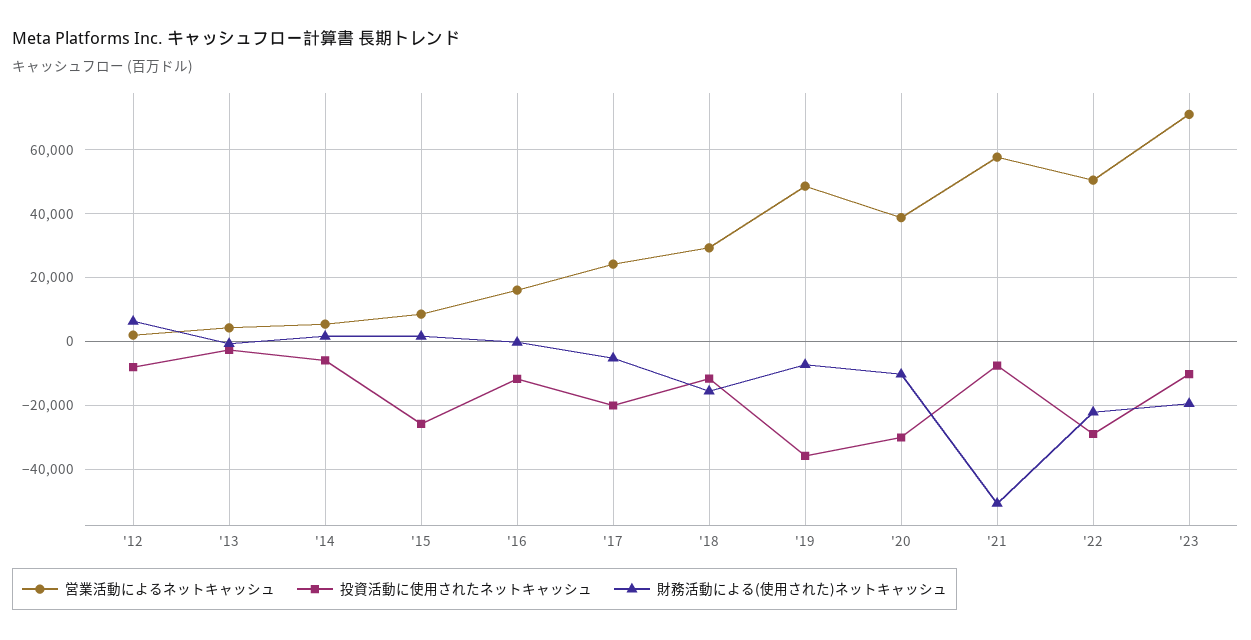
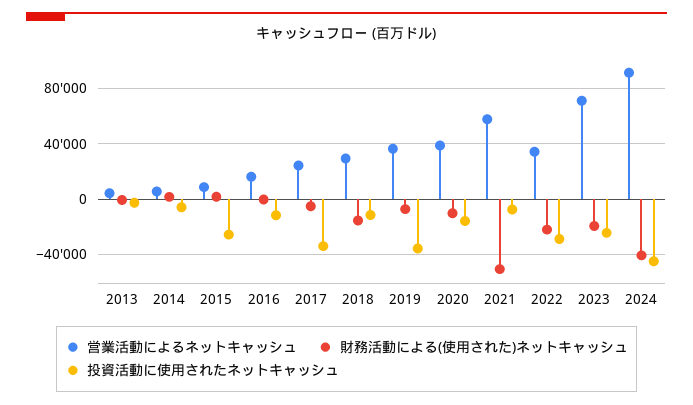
営業活動によるネットキャッシュ, '12: 2000 -> none
投資活動に使用されたネットキャッシュ, '12: -8000 -> none
財務活動による(使用された)ネットキャッシュ, '12: 6000 -> none
投資活動に使用されたネットキャッシュ, '17: -20000 -> -35000
営業活動によるネットキャッシュ, '19: 48000 -> 35000
投資活動に使用されたネットキャッシュ, '20: -30000 -> -15000
営業活動によるネットキャッシュ, '22: 50000 -> 35000
投資活動に使用されたネットキャッシュ, '23: -10000 -> -25000
営業活動によるネットキャッシュ, 2024: none -> 90000
財務活動による(使用された)ネットキャッシュ, 2024: none -> -40000
投資活動に使用されたネットキャッシュ, 2024: none -> -45000

